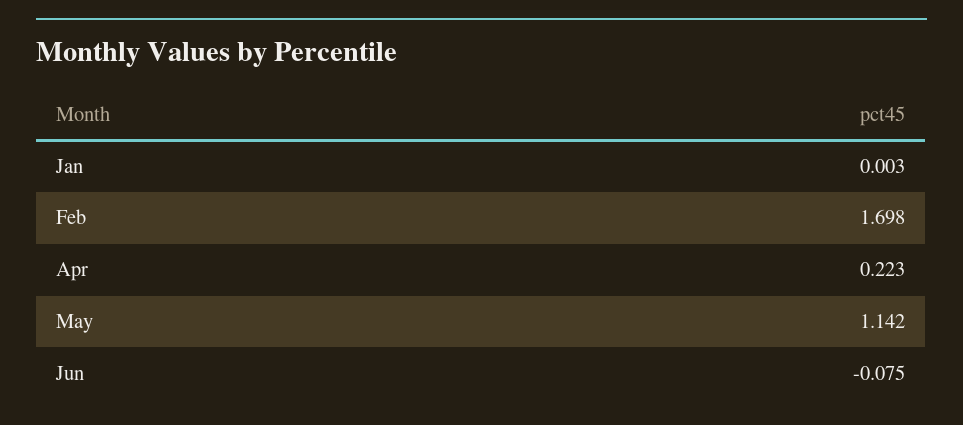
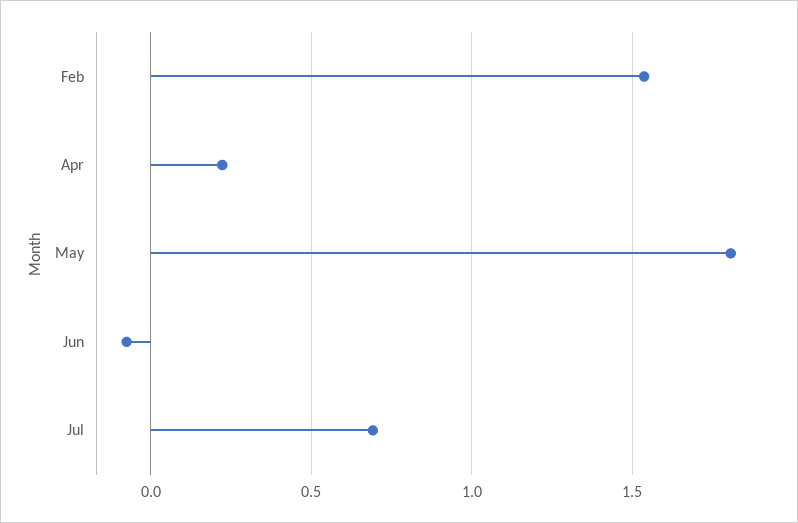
Jan: 0.003 -> none
Feb: 1.698 -> 1.55
May: 1.142 -> 1.8
Jul: none -> 0.7

